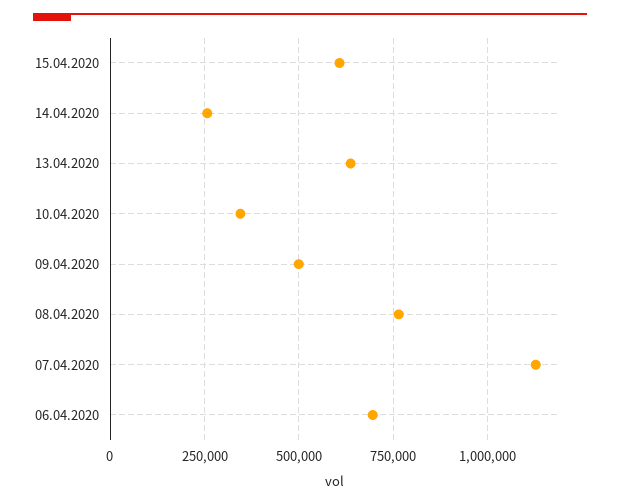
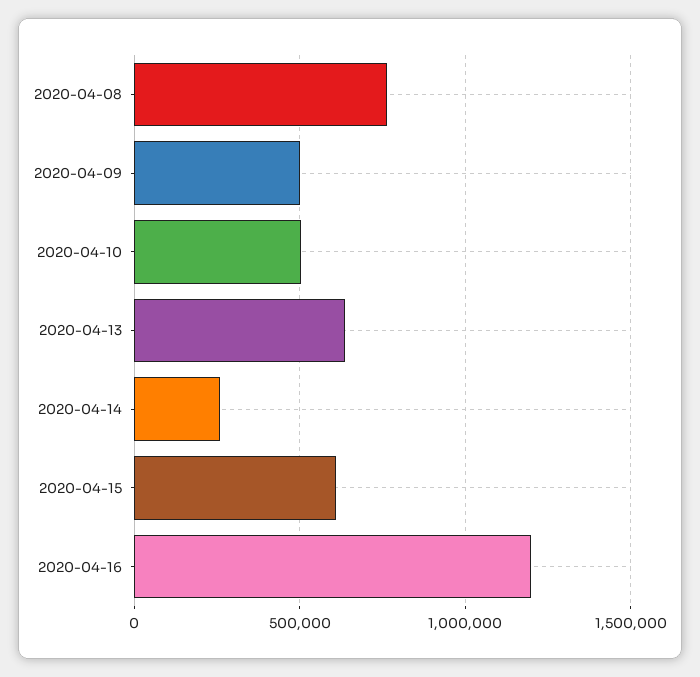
10.04.2020: 350000 -> 500000
07.04.2020: 1125000 -> none
06.04.2020: 700000 -> none
2020-04-16: none -> 1200000

